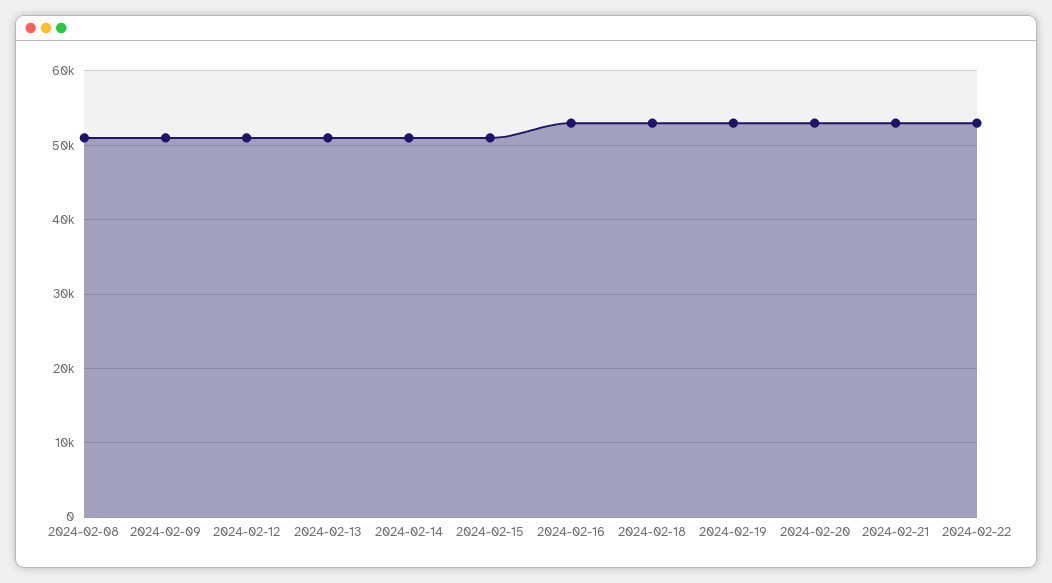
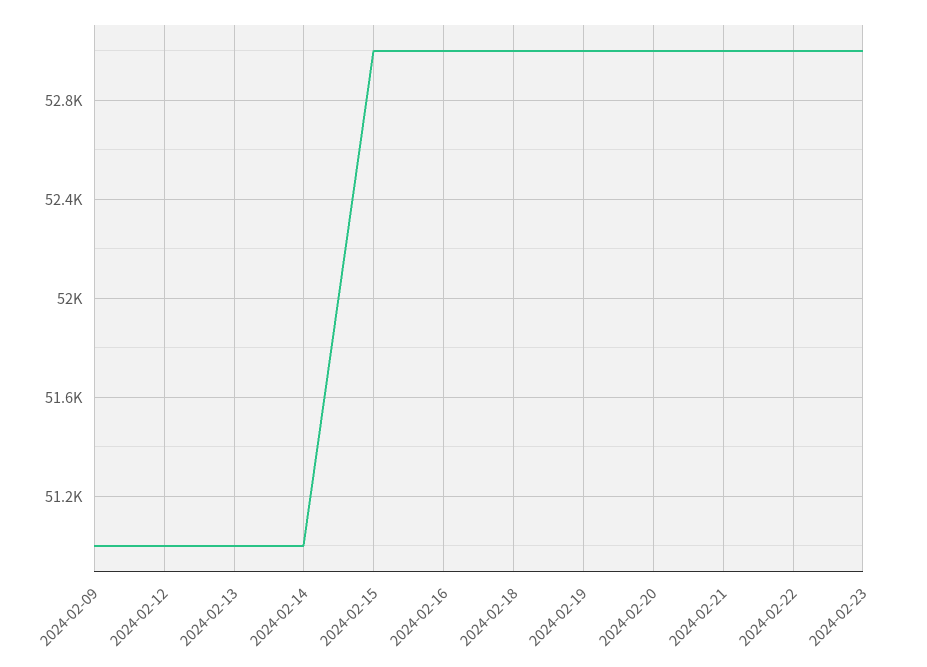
2024-02-08: 51000 -> none
2024-02-15: 51000 -> 53000
2024-02-23: none -> 53000

